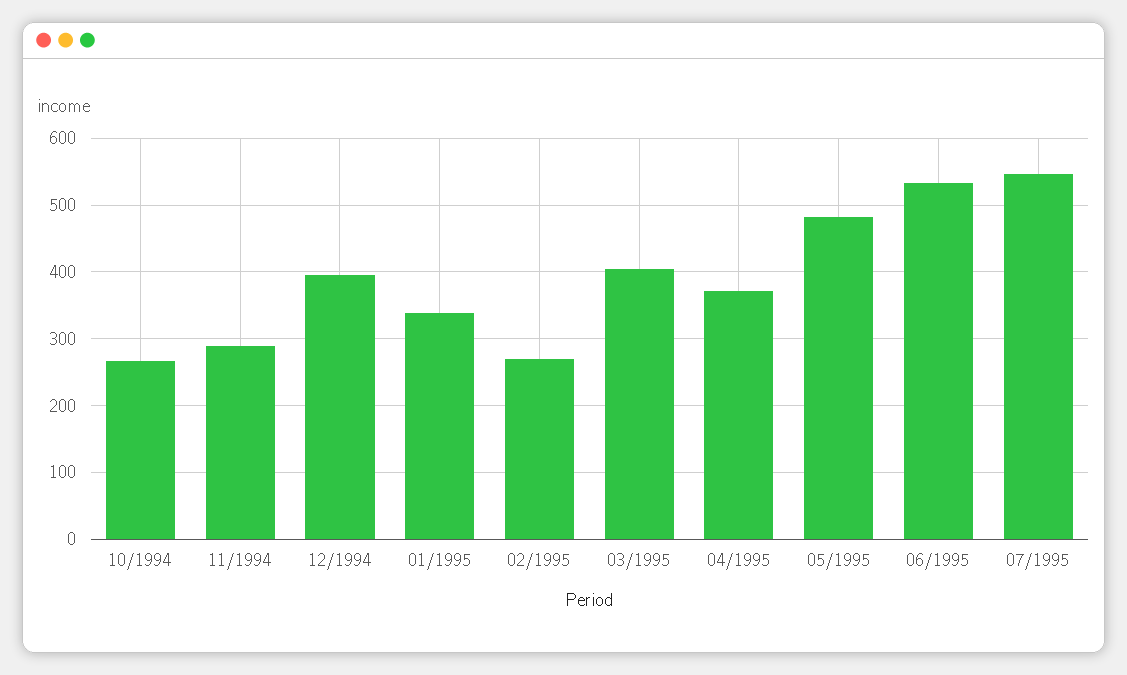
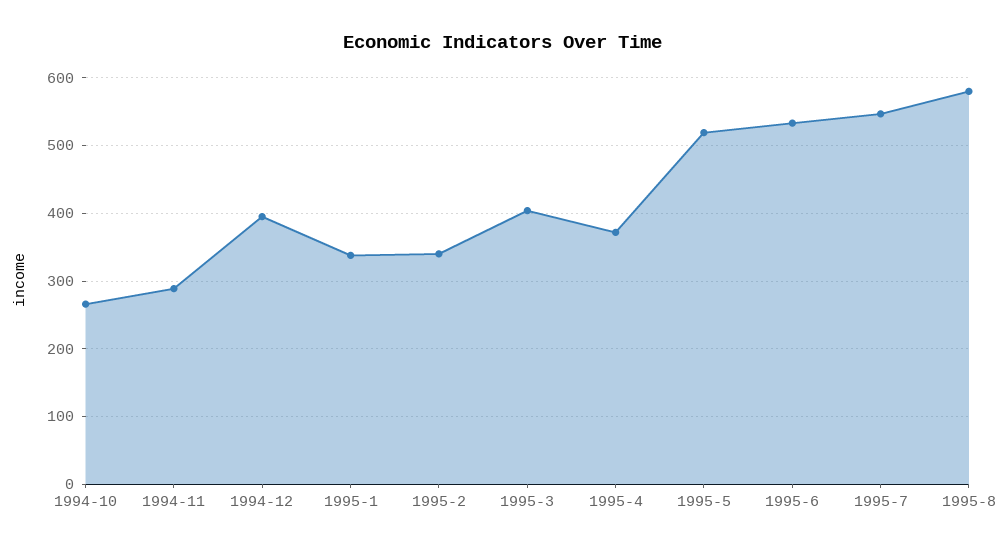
02/1995: 270 -> 340
05/1995: 480 -> 520
1995-8: none -> 580

